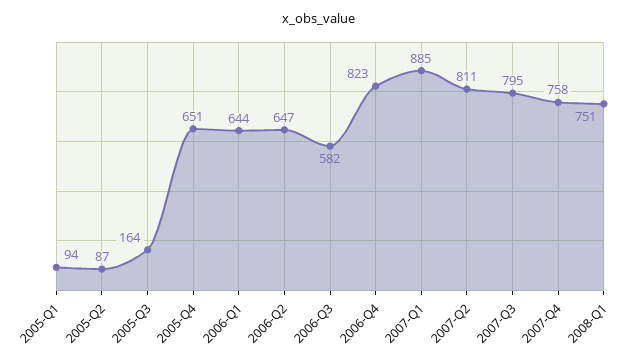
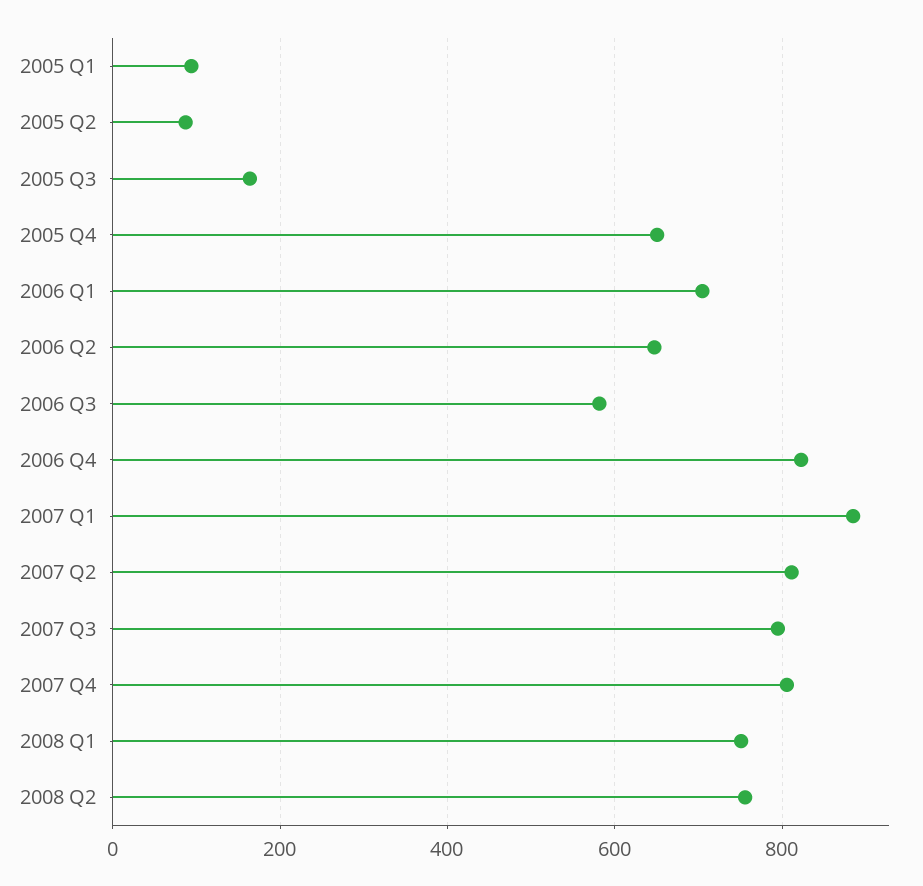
2006-Q1: 644 -> 700
2007-Q4: 758 -> 800
2008 Q2: none -> 760

